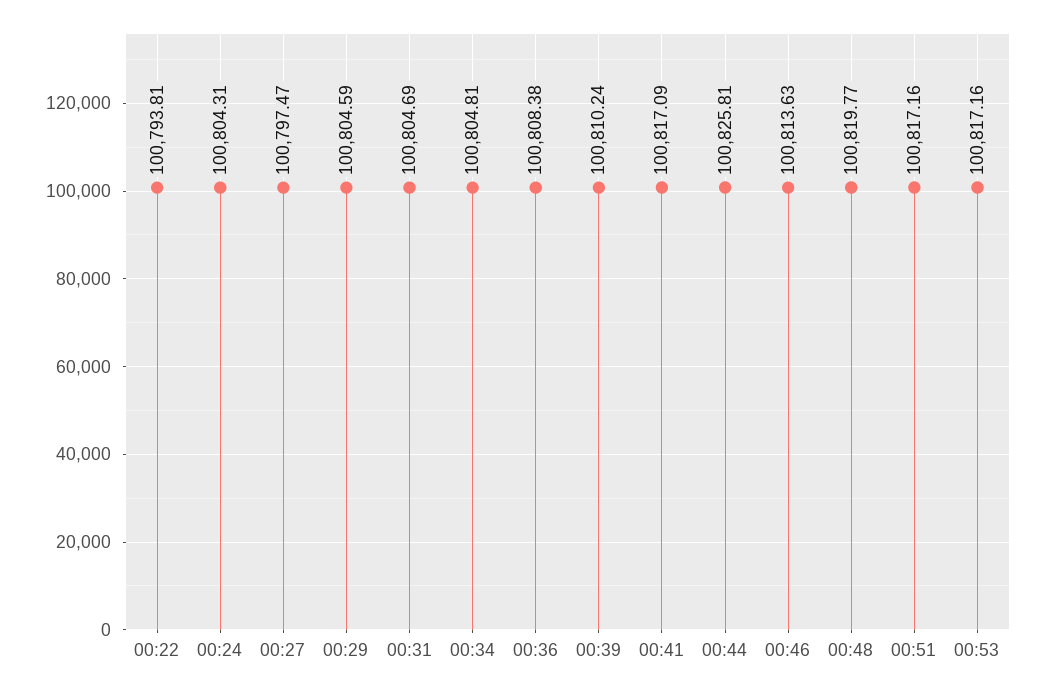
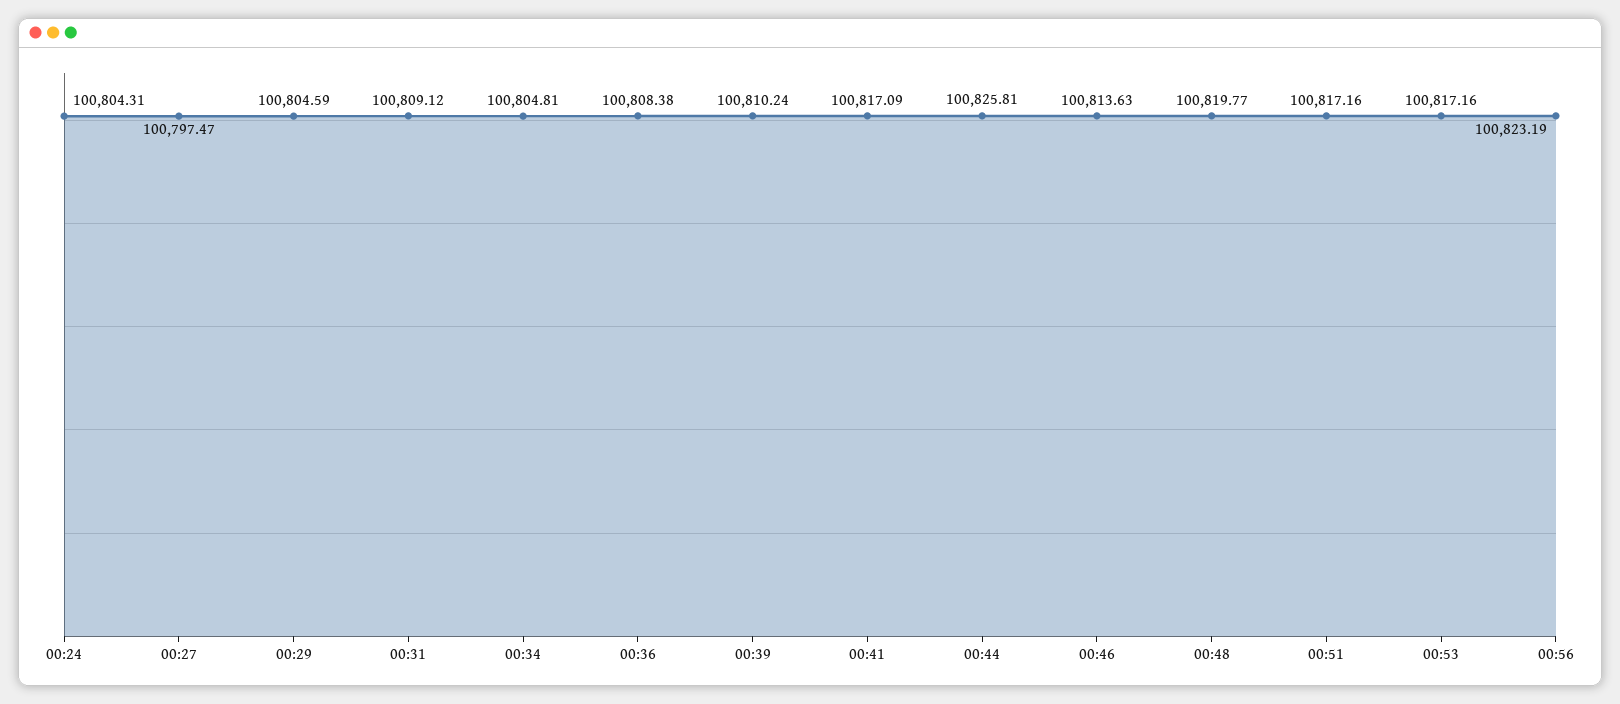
00:22: 100793.81 -> none
00:31: 100804.69 -> 100809.12
00:56: none -> 100823.19

